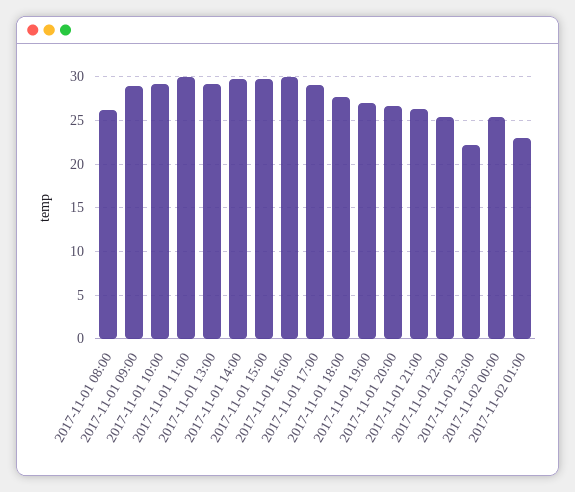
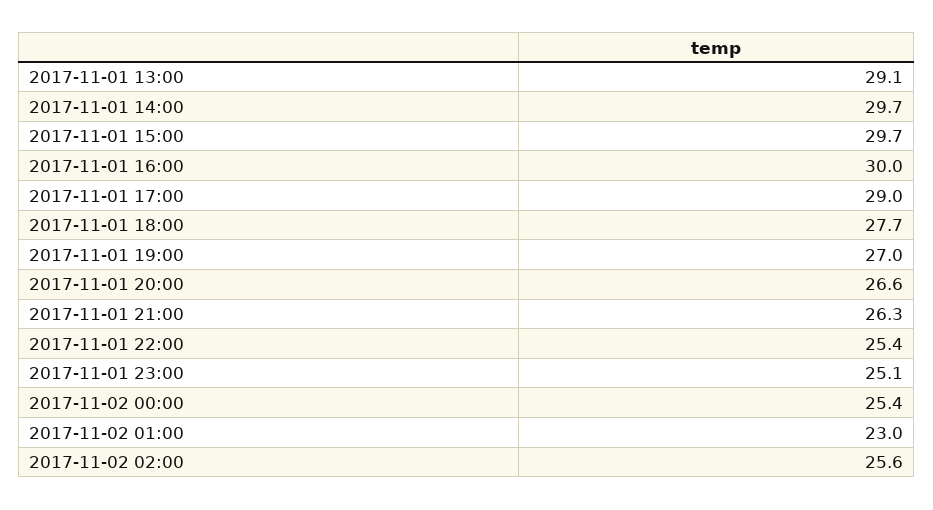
2017-11-01 08:00: 26 -> none
2017-11-01 09:00: 29 -> none
2017-11-01 10:00: 29 -> none
2017-11-01 11:00: 30 -> none
2017-11-01 23:00: 22 -> 25.1
2017-11-02 02:00: none -> 25.6

